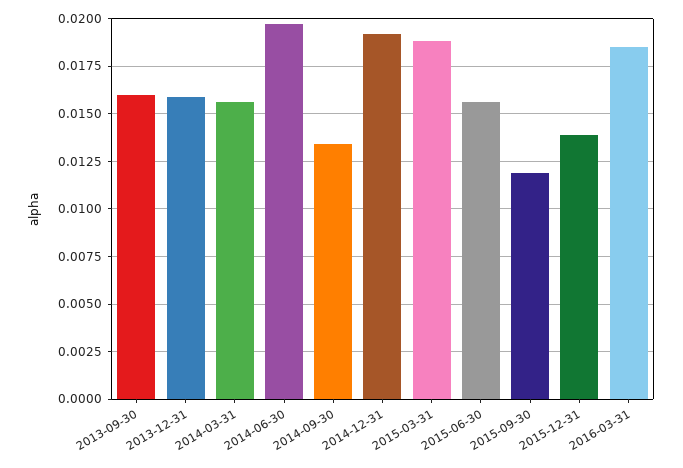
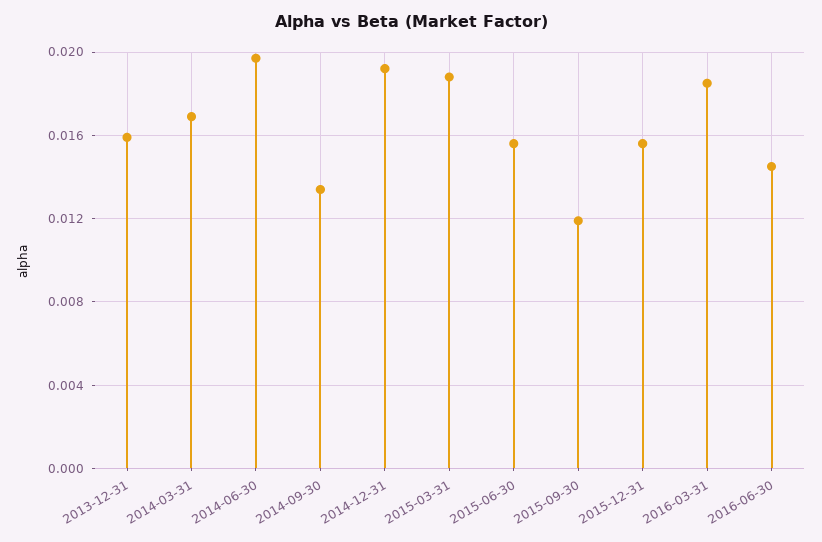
2013-09-30: 0.016 -> none
2014-03-31: 0.0155 -> 0.017
2015-12-31: 0.014 -> 0.0155
2016-06-30: none -> 0.0145

